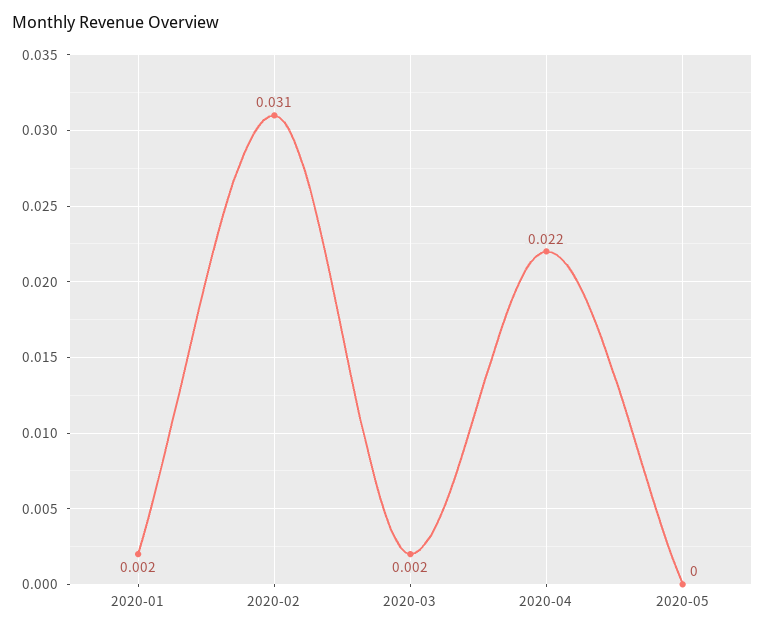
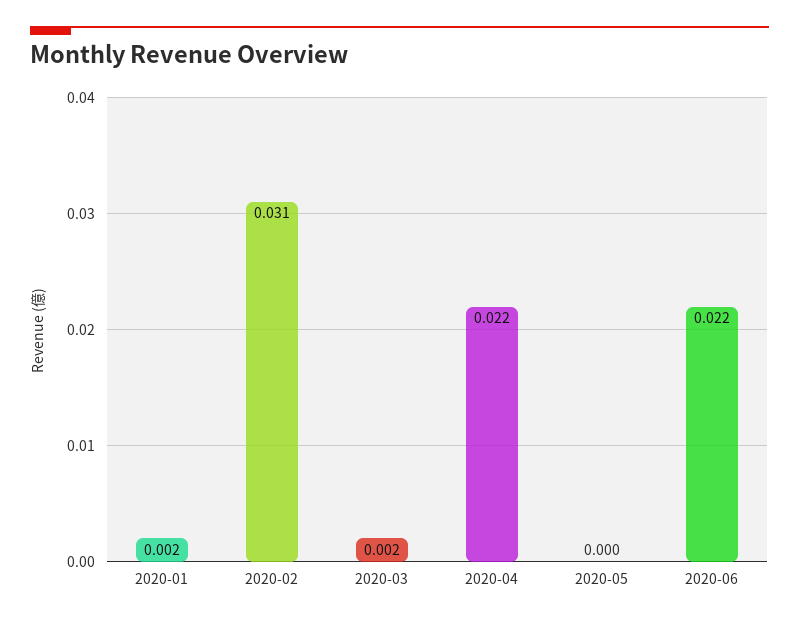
2020-06: none -> 0.022

